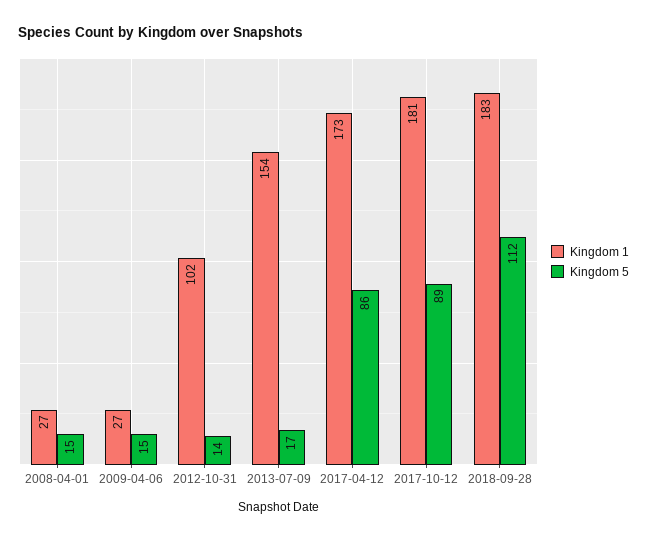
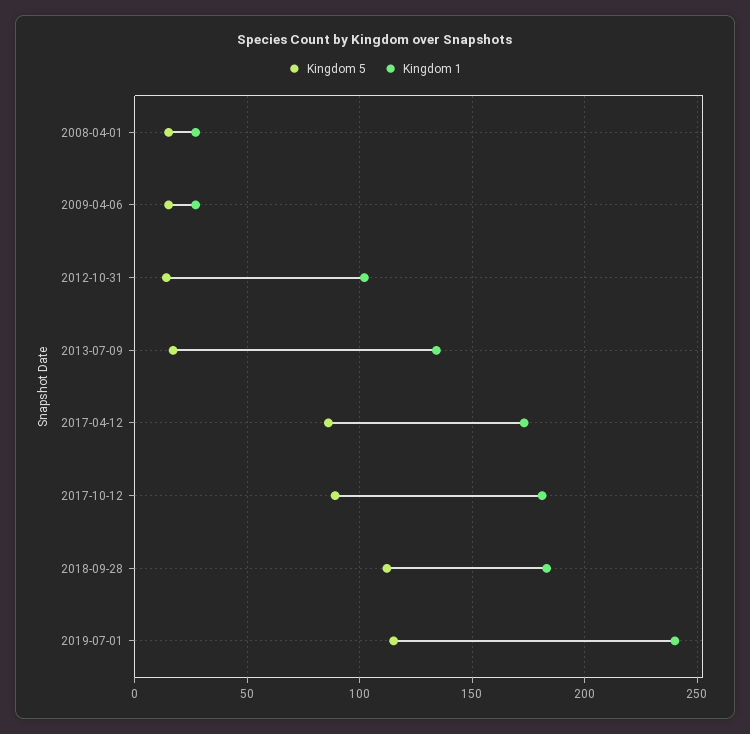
Kingdom 1, 2013-07-09: 154 -> 135
Kingdom 5, 2019-07-01: none -> 115
Kingdom 1, 2019-07-01: none -> 240

